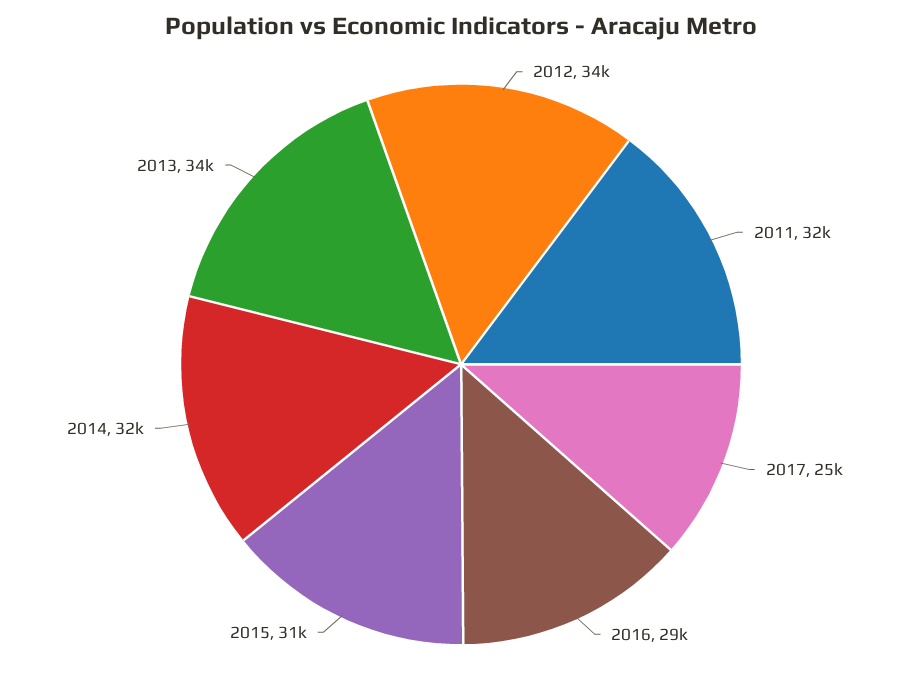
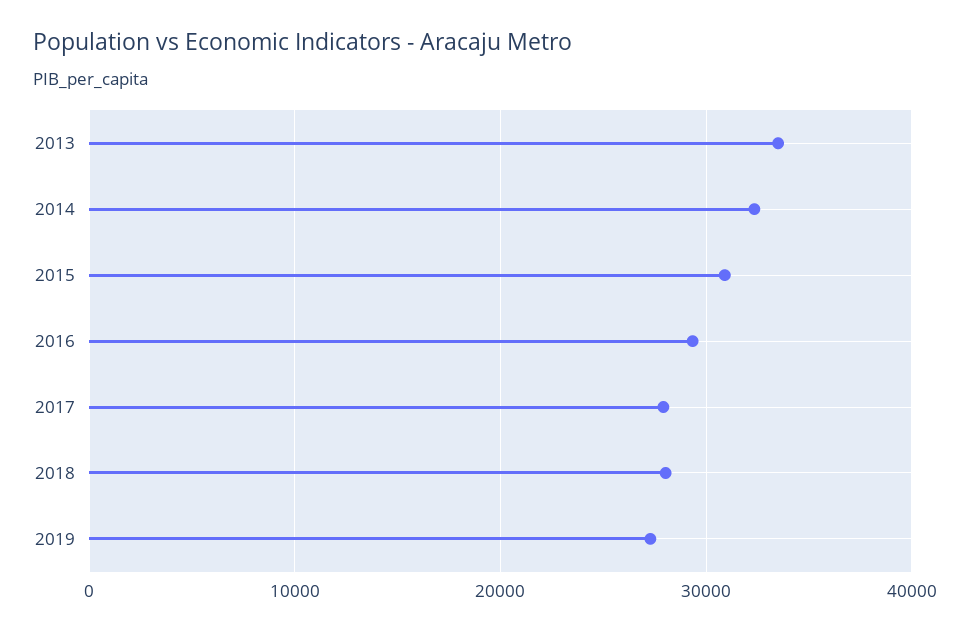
2012: 34000 -> none
2011: 32000 -> none
2017: 25000 -> 28000
2018: none -> 28000
2019: none -> 27000

